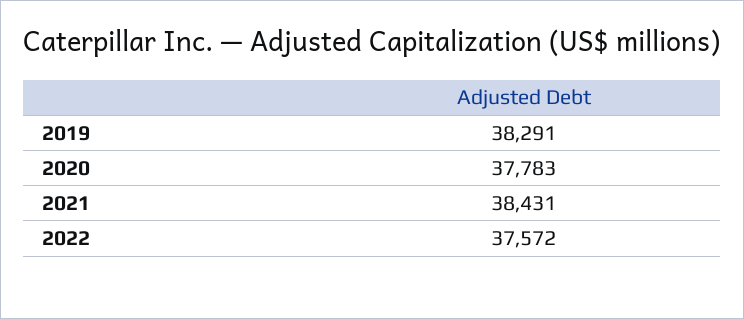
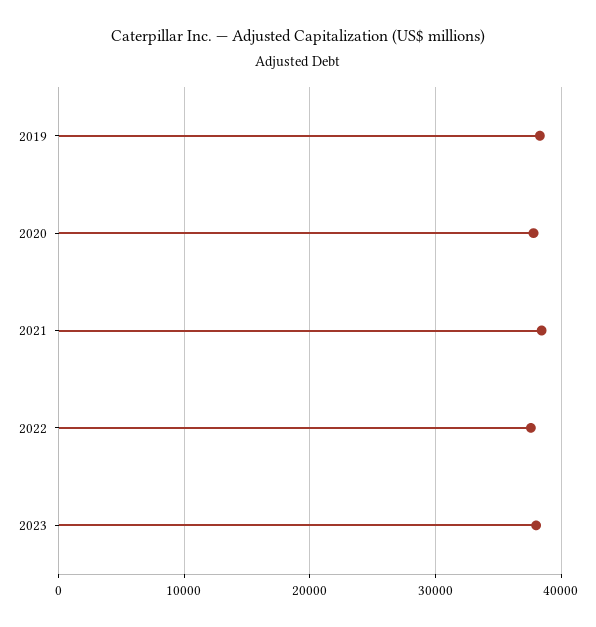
2023: none -> 38000

